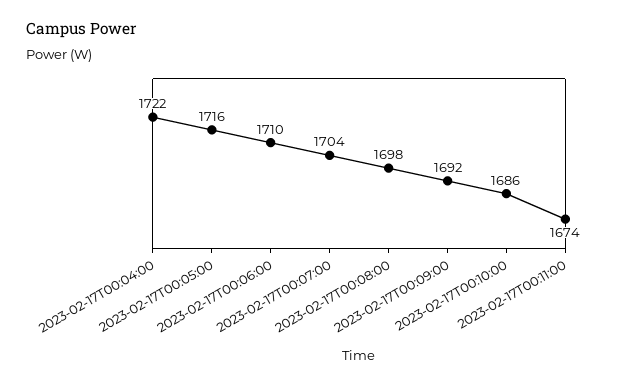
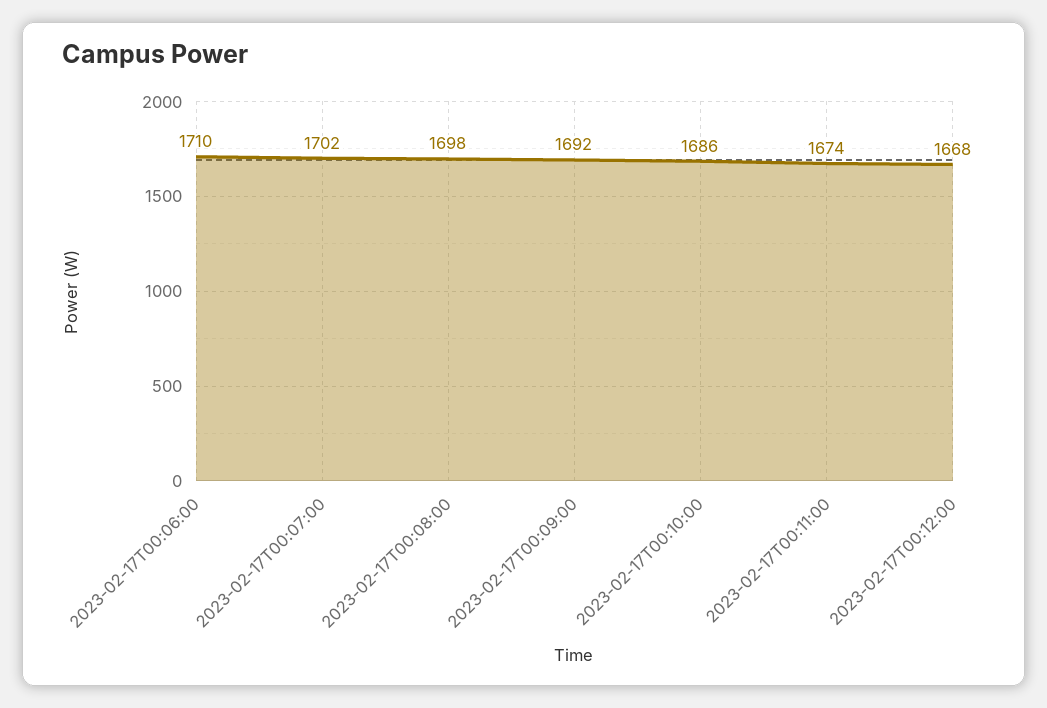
2023-02-17T00:04:00: 1722 -> none
2023-02-17T00:05:00: 1716 -> none
2023-02-17T00:07:00: 1704 -> 1702
2023-02-17T00:12:00: none -> 1668

